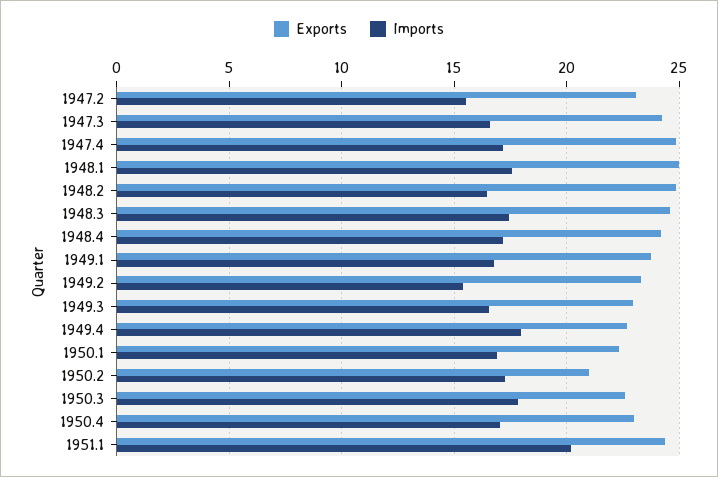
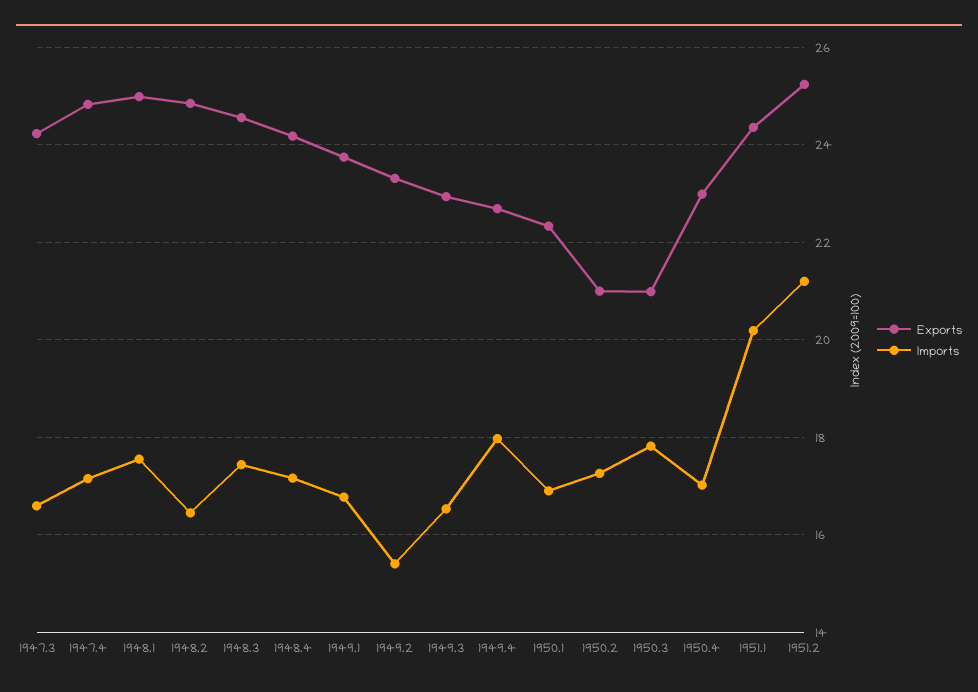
Exports, 1947.2: 23 -> none
Imports, 1947.2: 15.5 -> none
Exports, 1950.3: 22.5 -> 21
Exports, 1951.2: none -> 25.2
Imports, 1951.2: none -> 21.2

